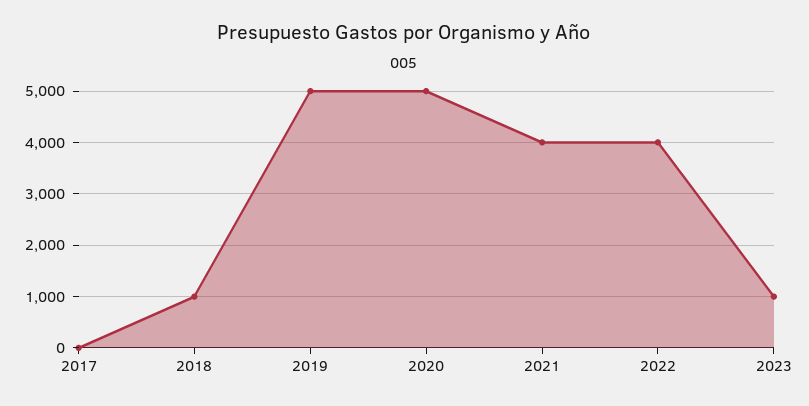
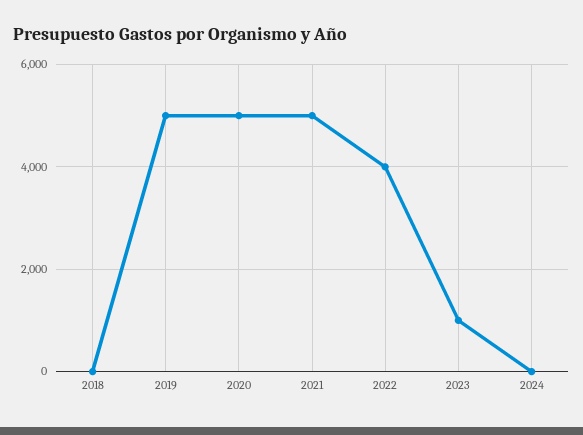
2017: 0 -> none
2018: 1000 -> 0
2021: 4000 -> 5000
2024: none -> 0

